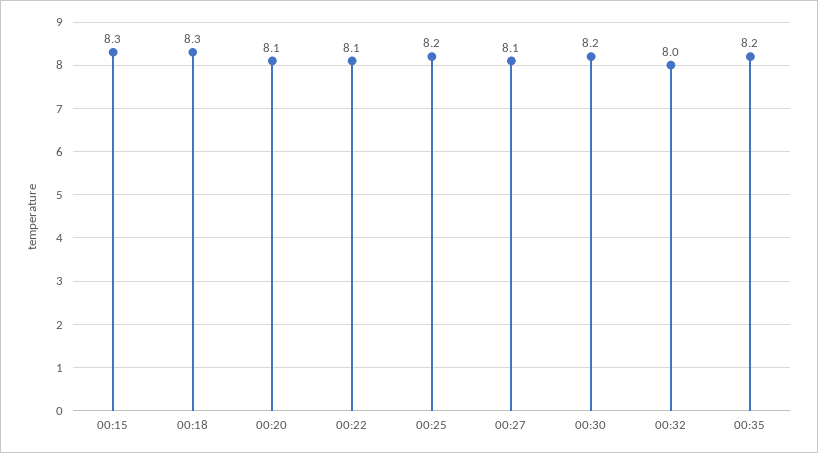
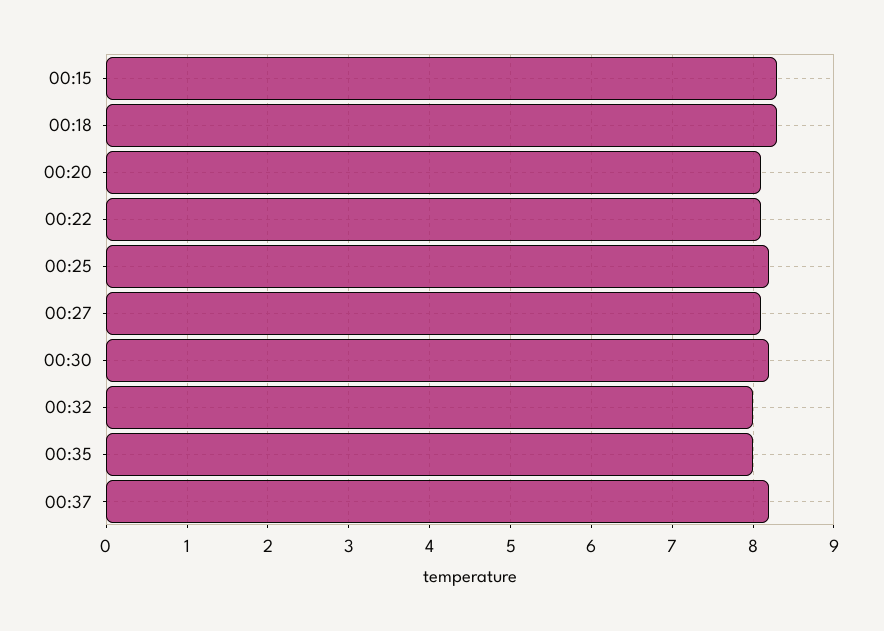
00:35: 8.2 -> 8
00:37: none -> 8.2

